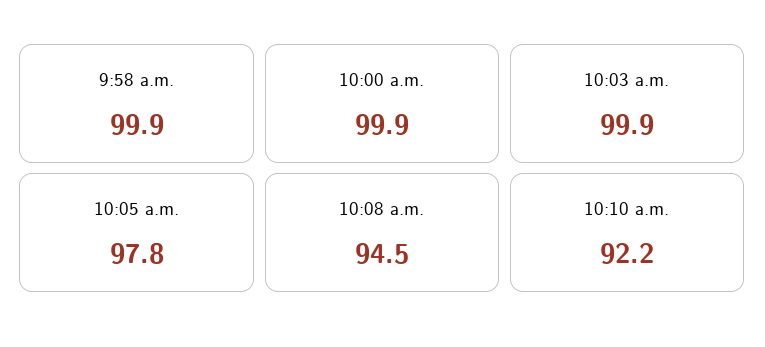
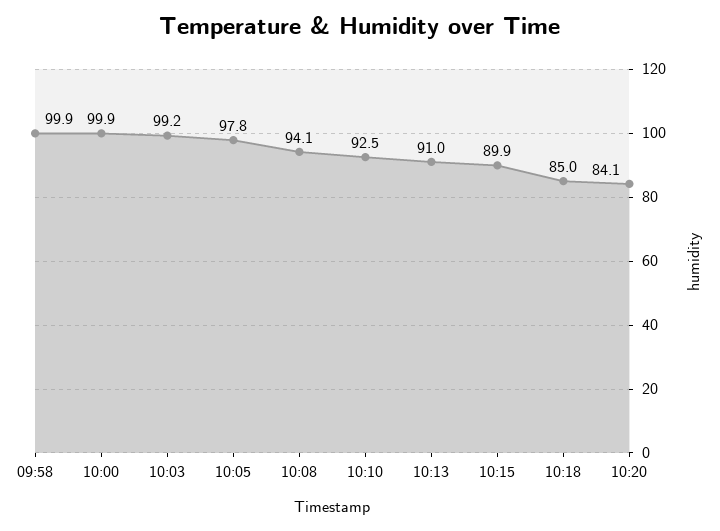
10:03 a.m.: 99.9 -> 99.2
10:08 a.m.: 94.5 -> 94.1
10:10 a.m.: 92.2 -> 92.5
10:13: none -> 91
10:15: none -> 89.9
10:18: none -> 85
10:20: none -> 84.1

